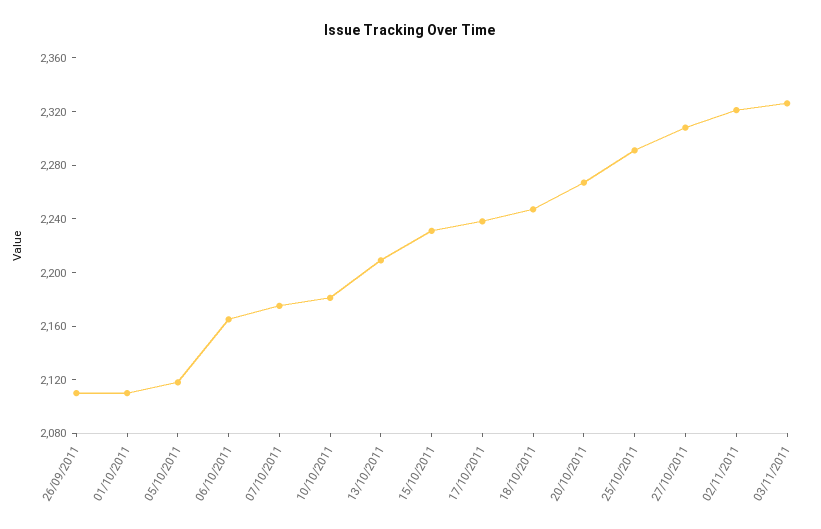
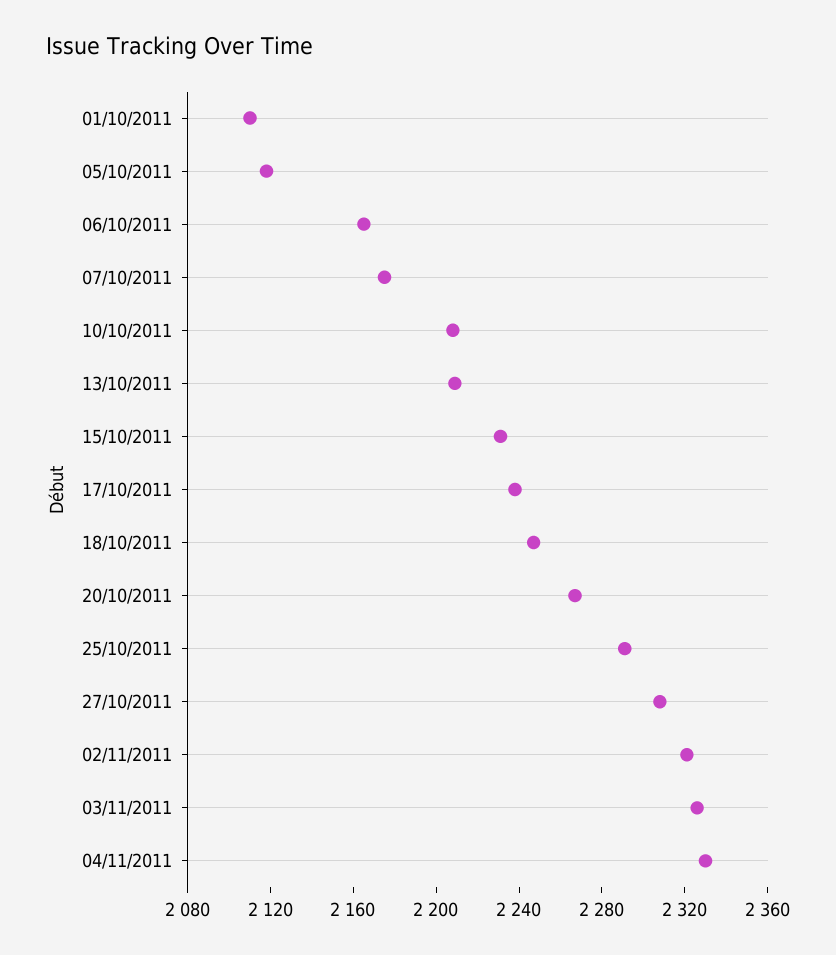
26/09/2011: 2110 -> none
10/10/2011: 2180 -> 2210
04/11/2011: none -> 2330

